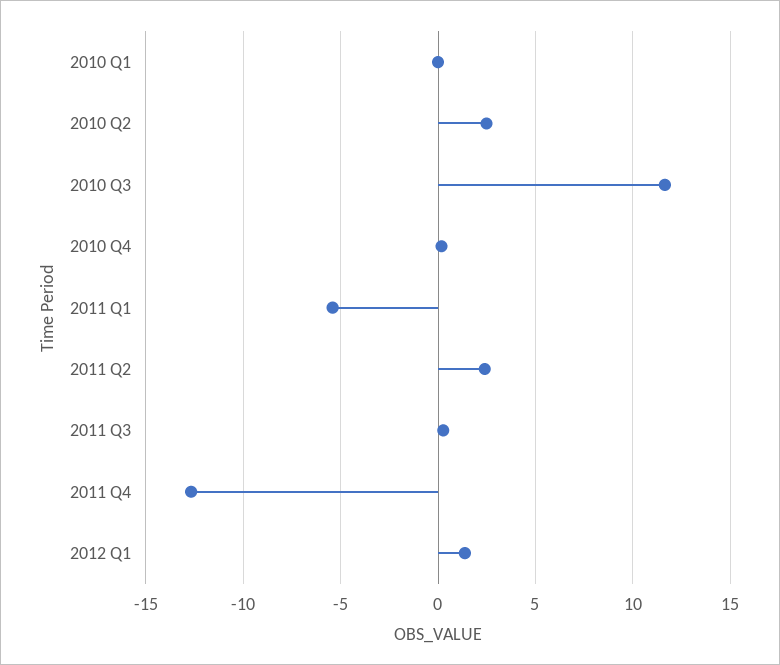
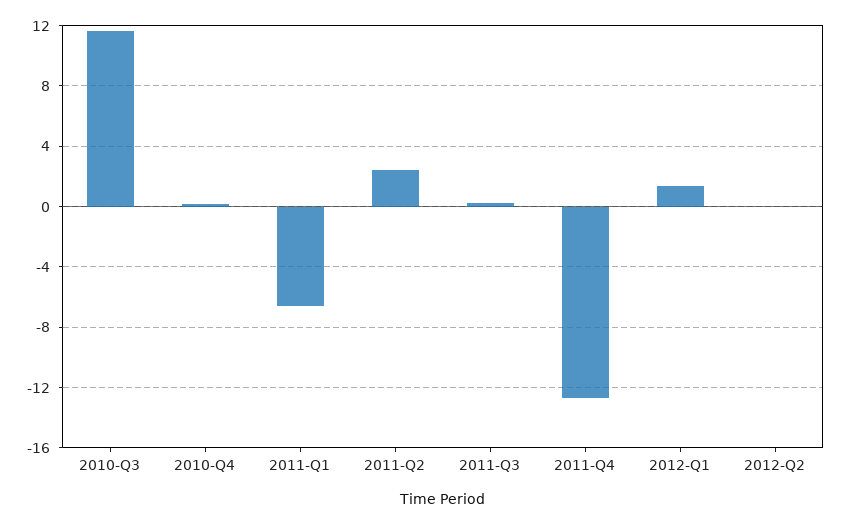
2010 Q1: 0 -> none
2010 Q2: 2.5 -> none
2011 Q1: -5.5 -> -6.5
2012-Q2: none -> 0

